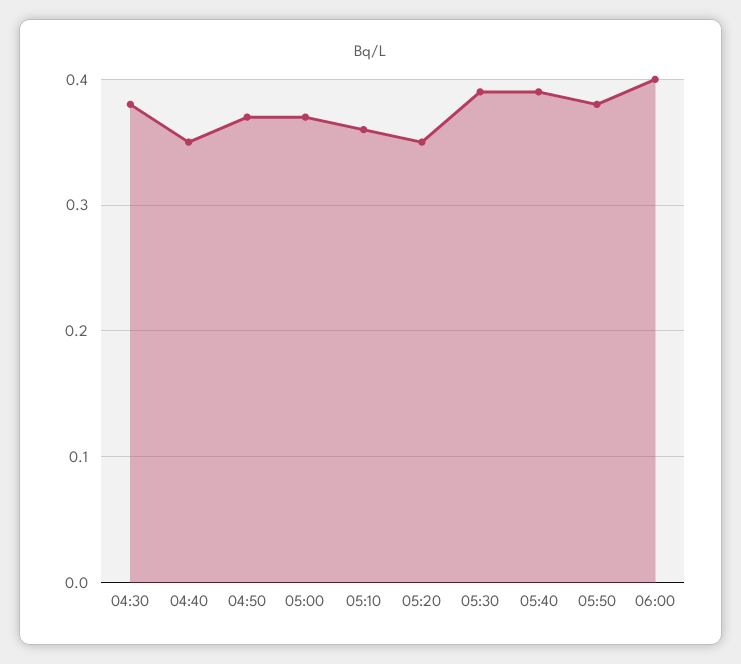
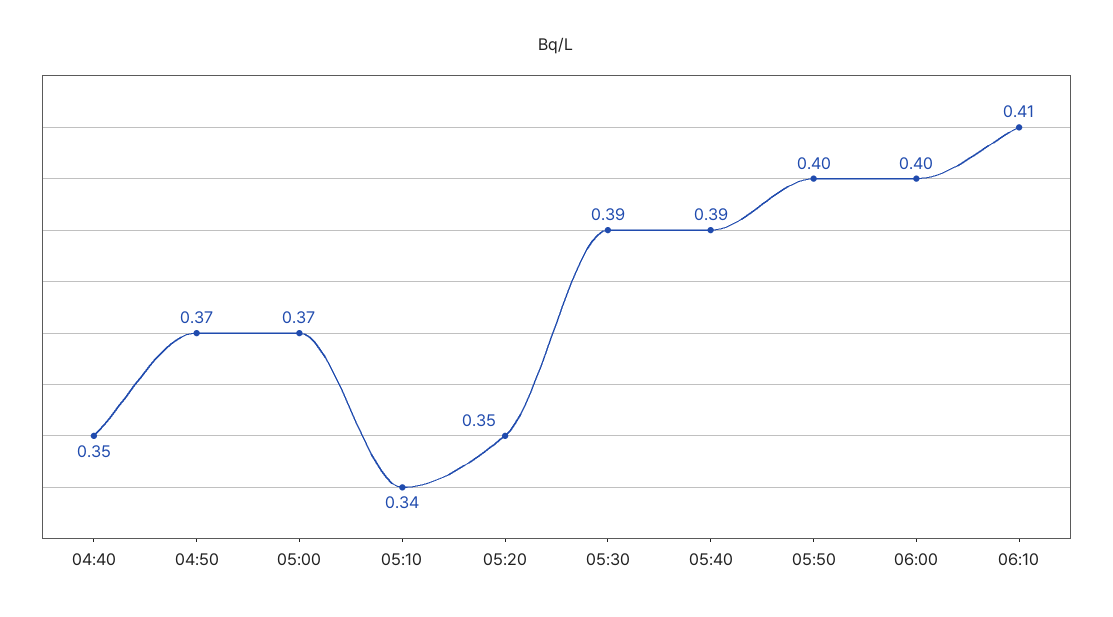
04:30: 0.38 -> none
05:10: 0.36 -> 0.34
05:50: 0.38 -> 0.4
06:10: none -> 0.41

